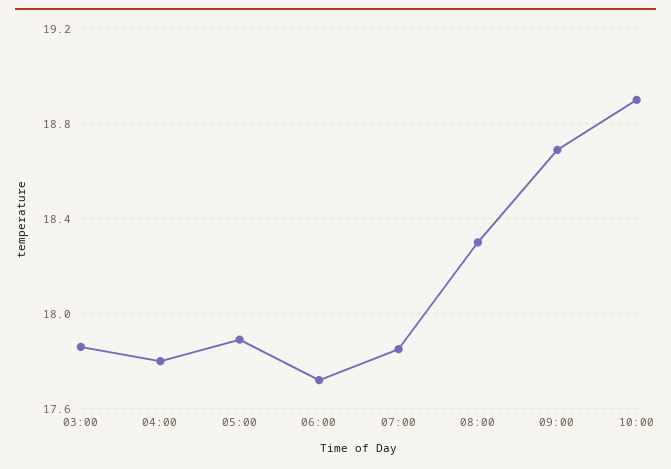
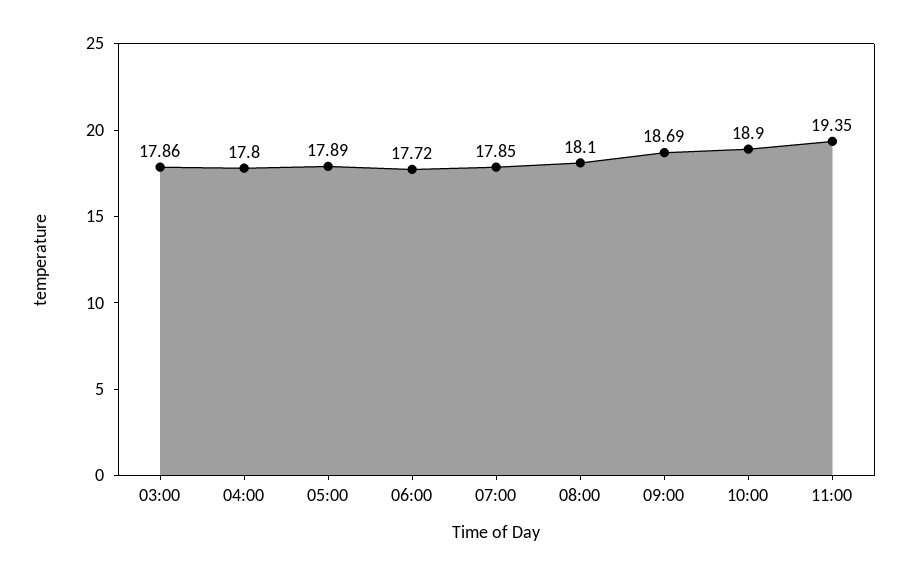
08:00: 18.3 -> 18.1
11:00: none -> 19.35

